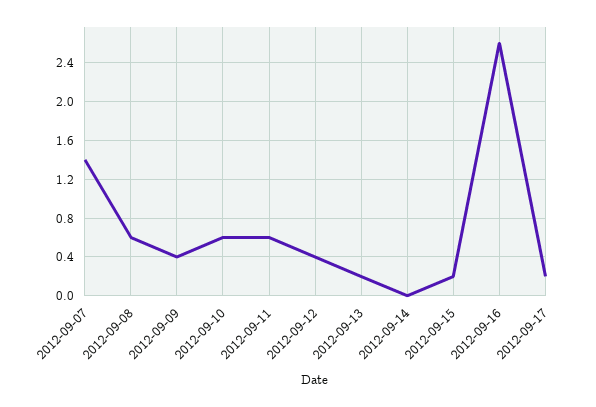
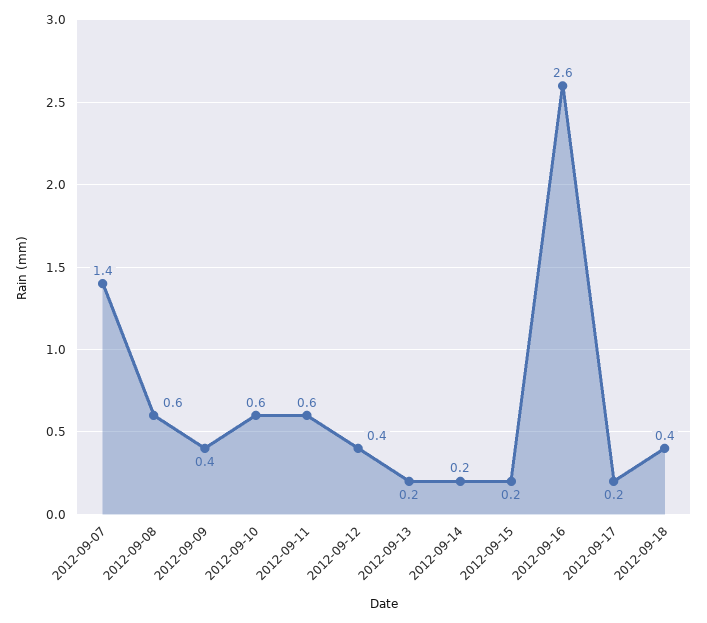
2012-09-14: 0 -> 0.2
2012-09-18: none -> 0.4

